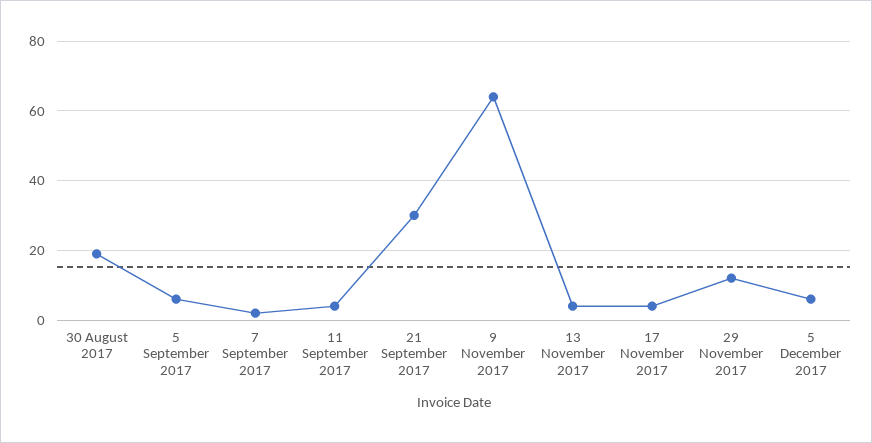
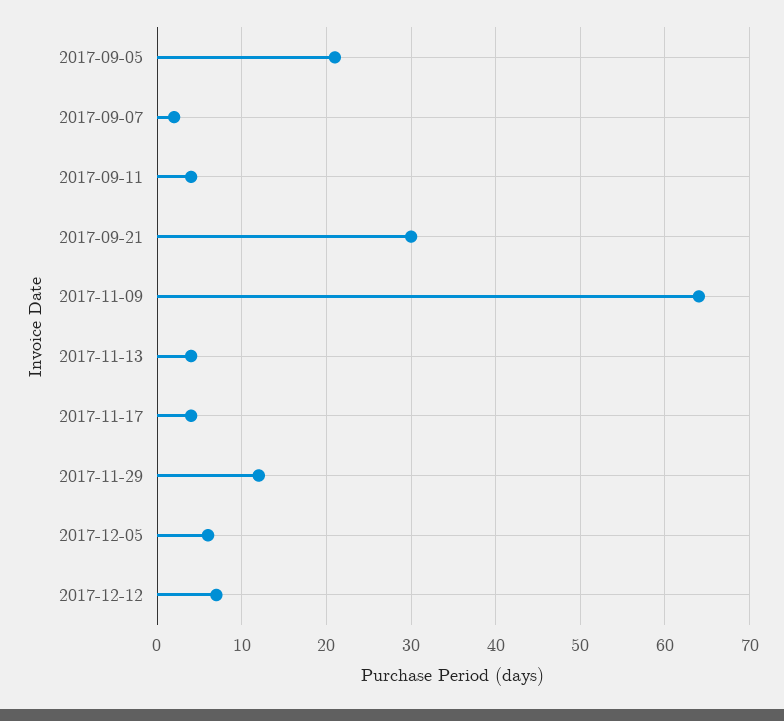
30 August 2017: 20 -> none
5 September 2017: 5 -> 21
2017-12-12: none -> 7

